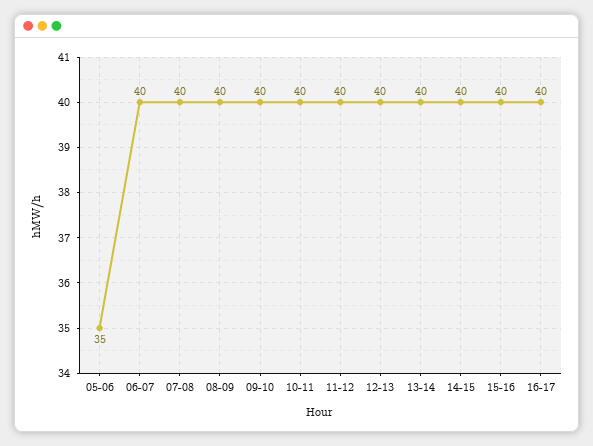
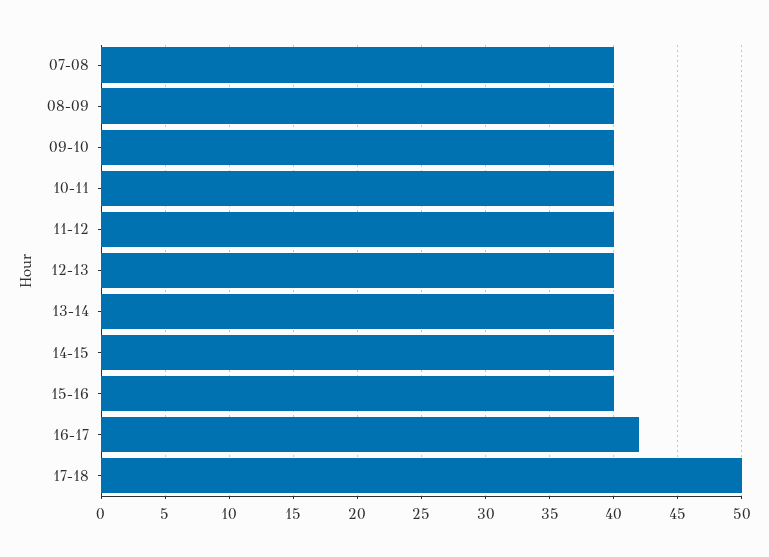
05-06: 35 -> none
06-07: 40 -> none
16-17: 40 -> 42
17-18: none -> 50

